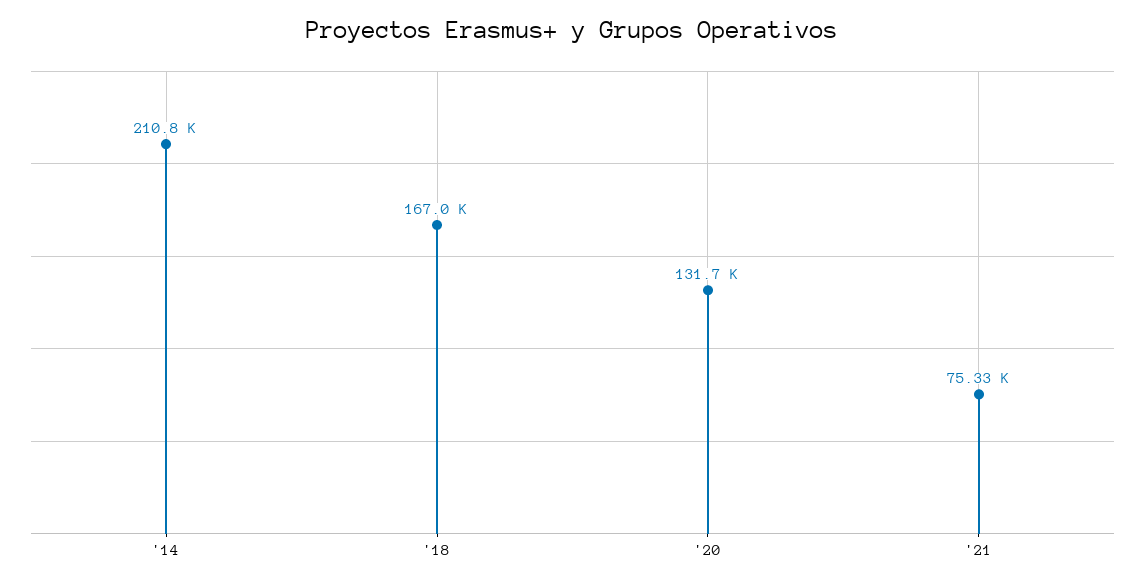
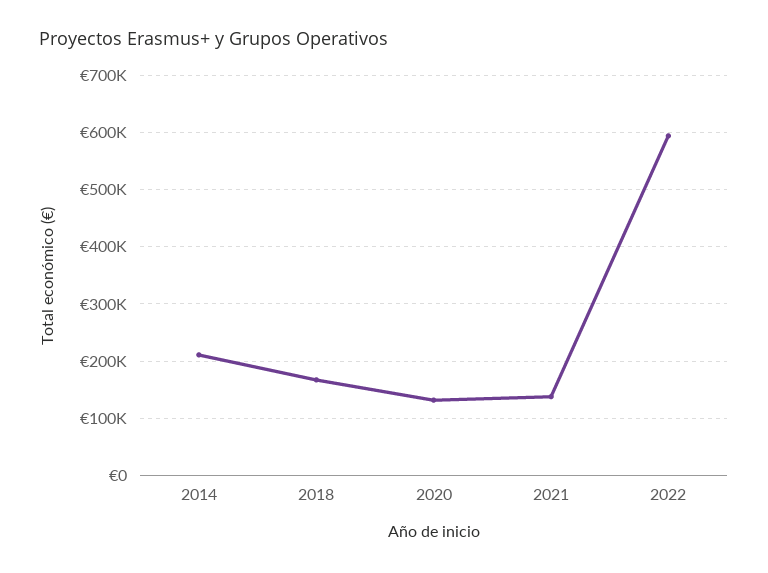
'21: 75330 -> 140000
2022: none -> 600000

